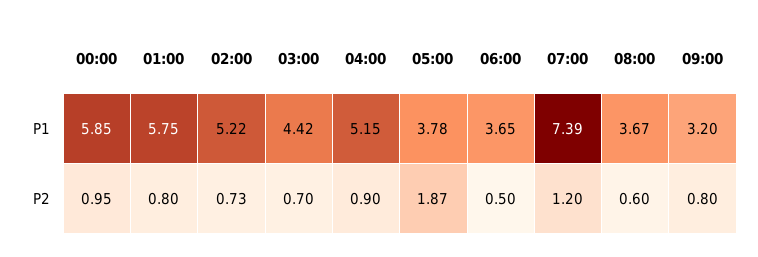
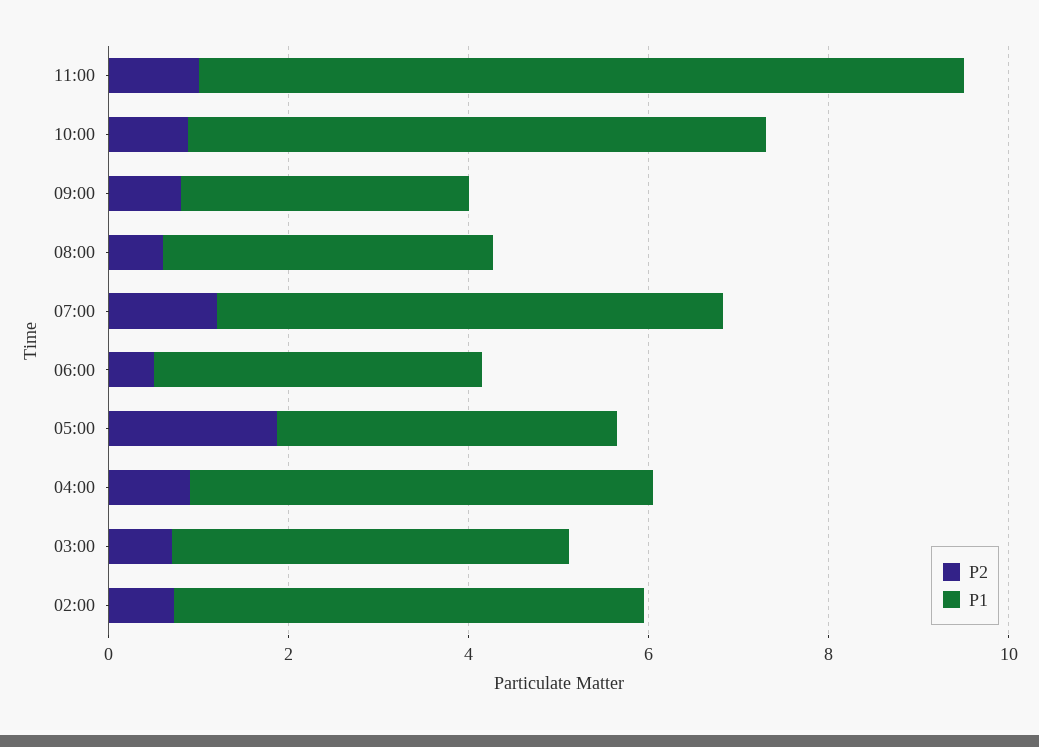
P1, 00:00: 5.85 -> none
P1, 01:00: 5.75 -> none
P1, 07:00: 7.39 -> 5.5
P2, 00:00: 0.95 -> none
P2, 01:00: 0.8 -> none
P2, 11:00: none -> 1
P1, 11:00: none -> 8.5
P2, 10:00: none -> 1
P1, 10:00: none -> 6.5

